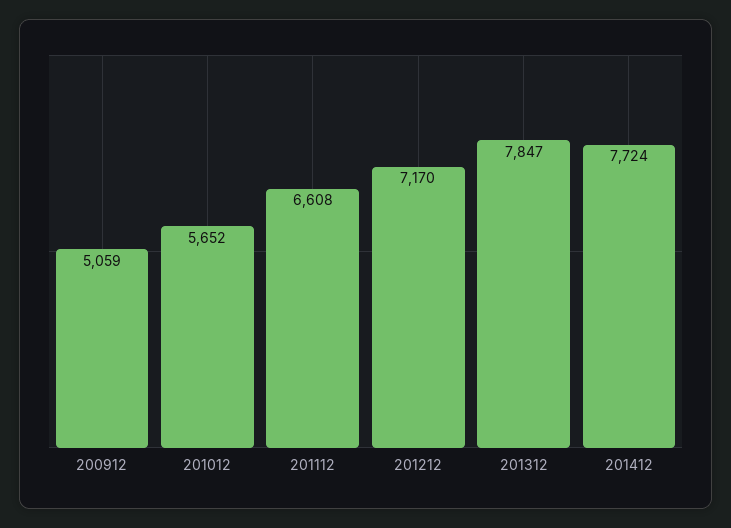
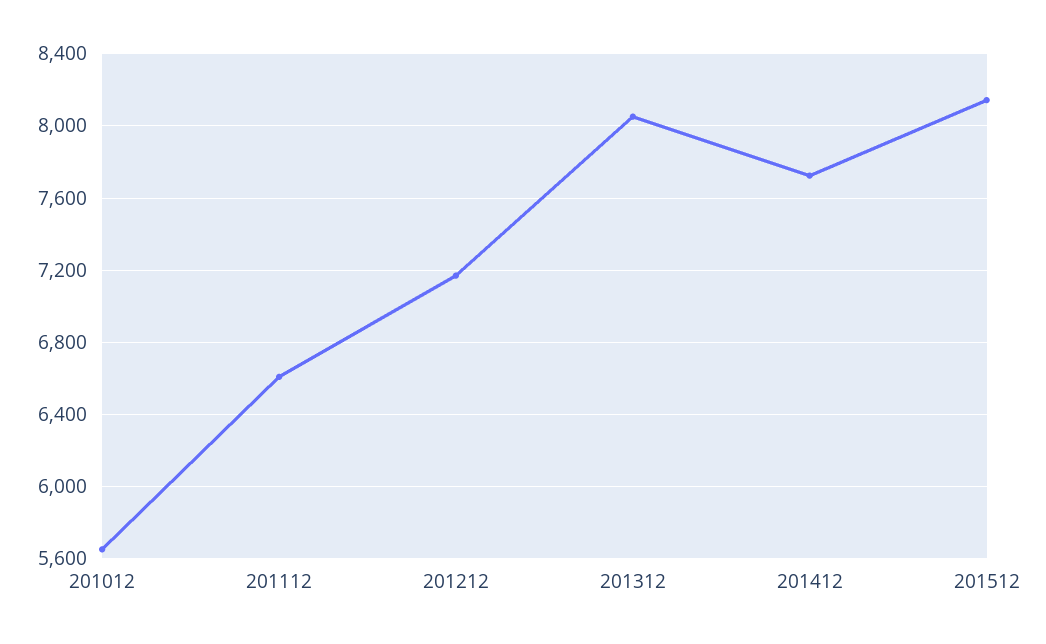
200912: 5059 -> none
201312: 7847 -> 8050
201512: none -> 8150

